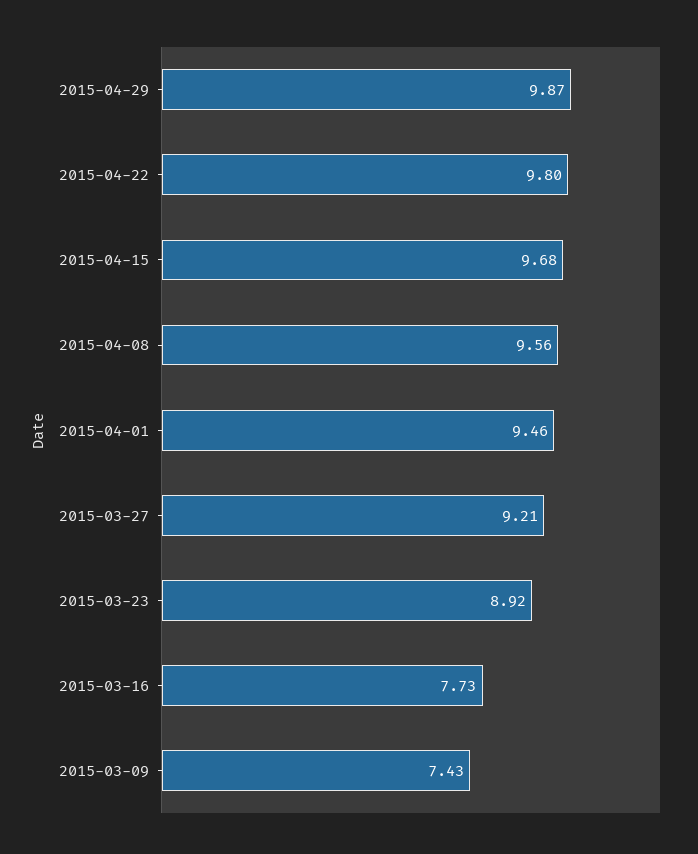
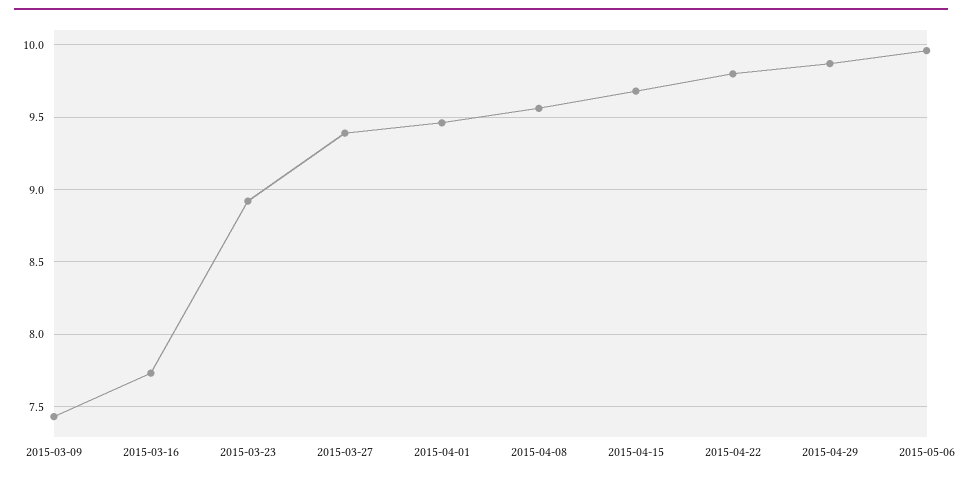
2015-03-27: 9.21 -> 9.4
2015-05-06: none -> 9.95

